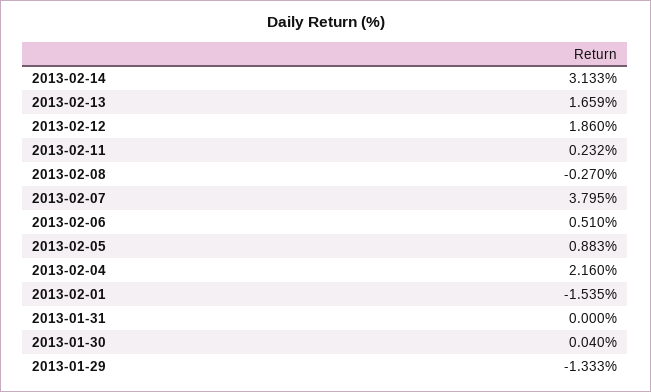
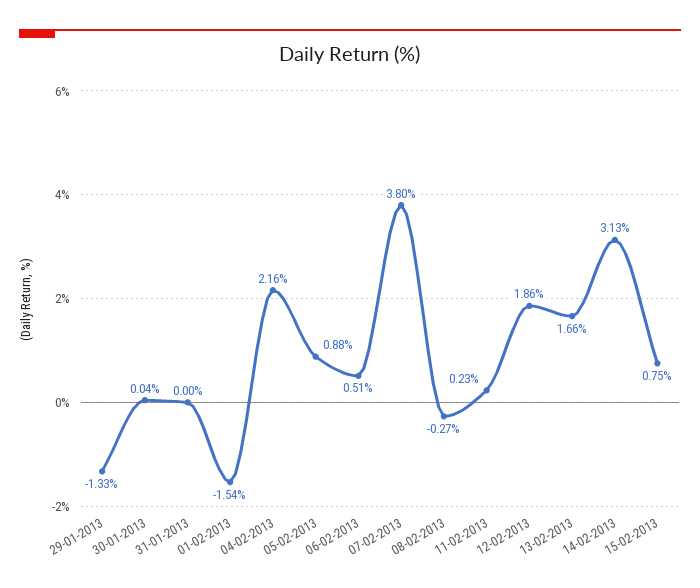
15-02-2013: none -> 0.75

